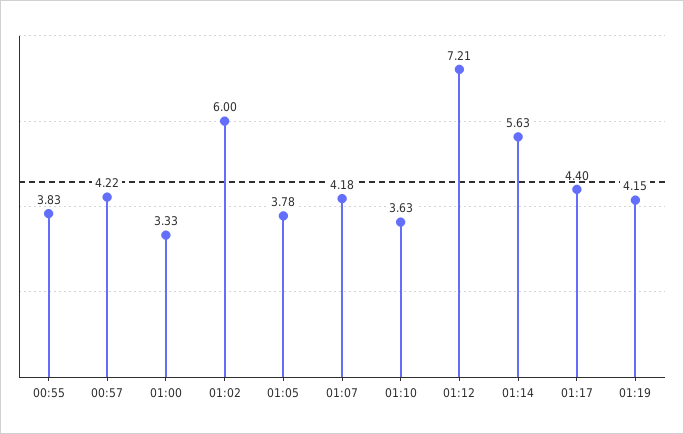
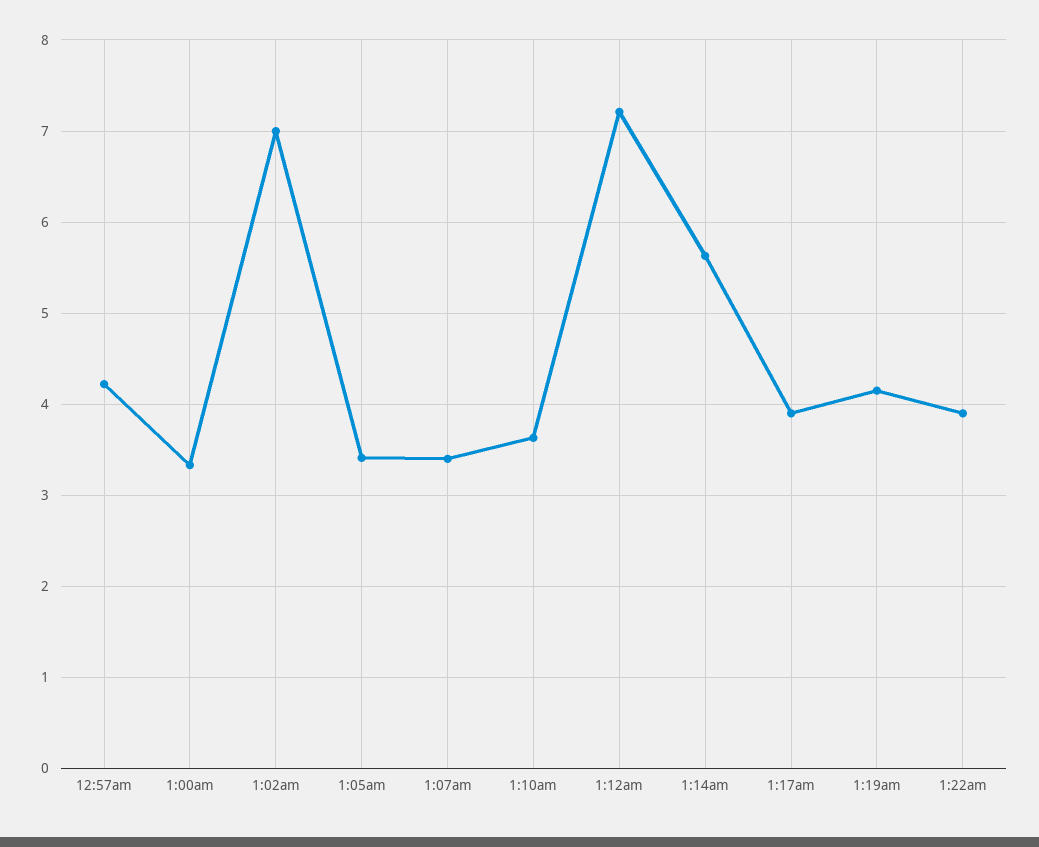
00:55: 3.83 -> none
01:02: 6 -> 7
01:05: 3.78 -> 3.4
01:07: 4.18 -> 3.4
01:17: 4.4 -> 3.9
1:22am: none -> 3.9

